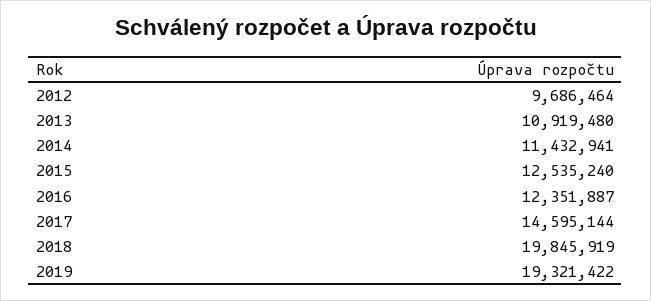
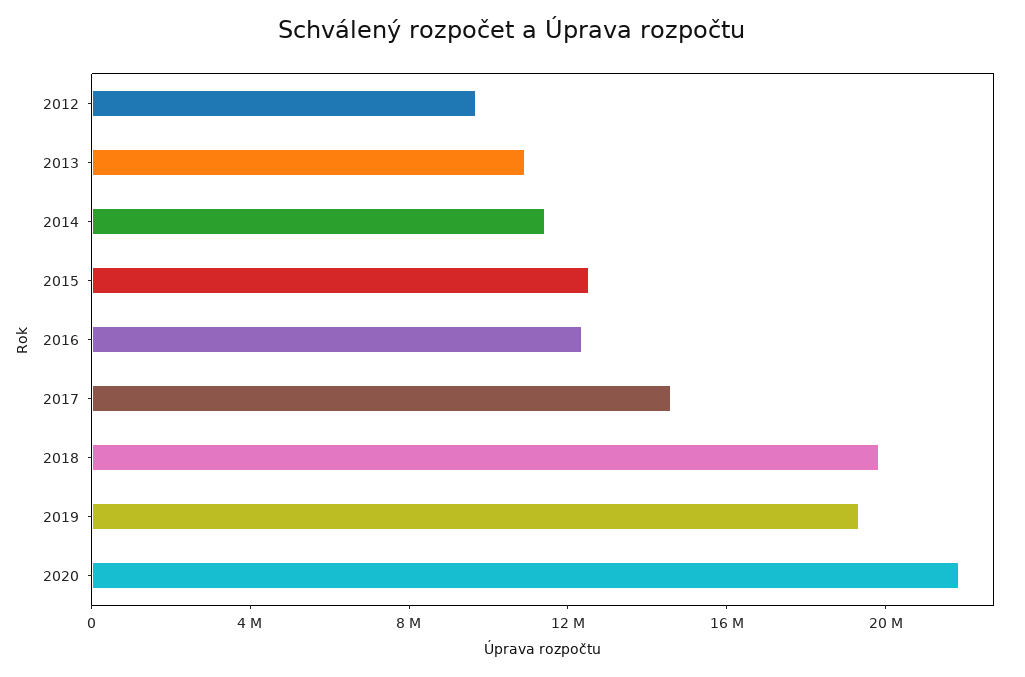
2020: none -> 22000000

